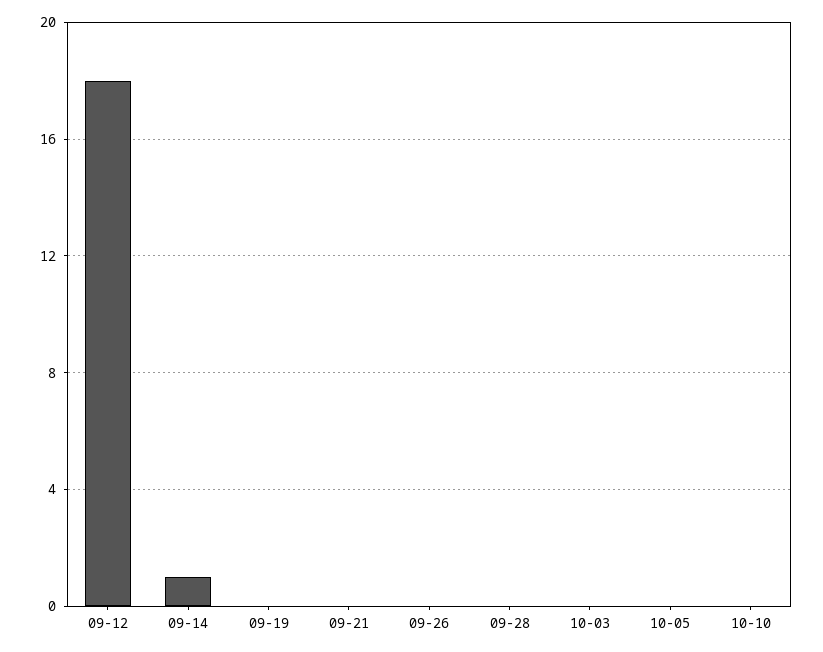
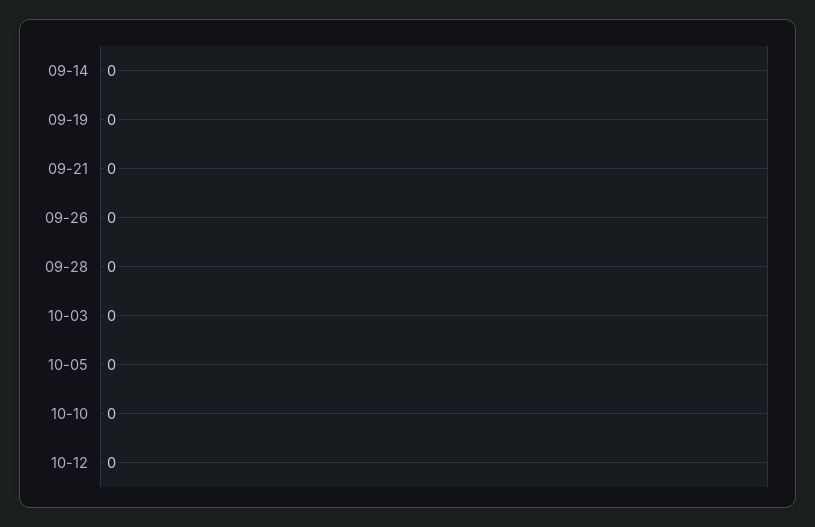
09-12: 18 -> none
09-14: 1 -> 0
10-12: none -> 0

